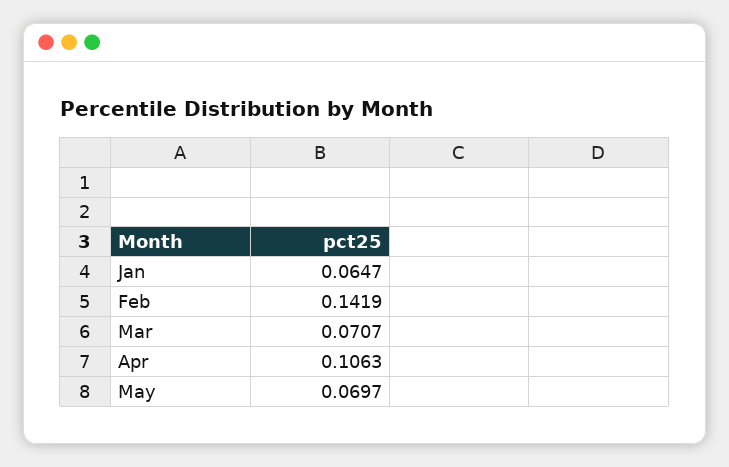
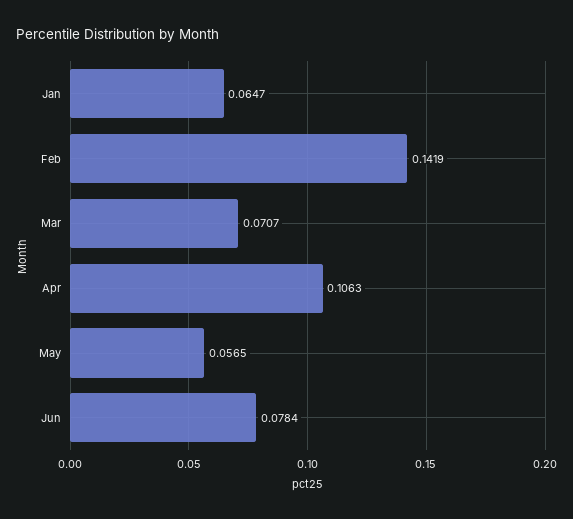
May: 0.0697 -> 0.0565
Jun: none -> 0.0784

